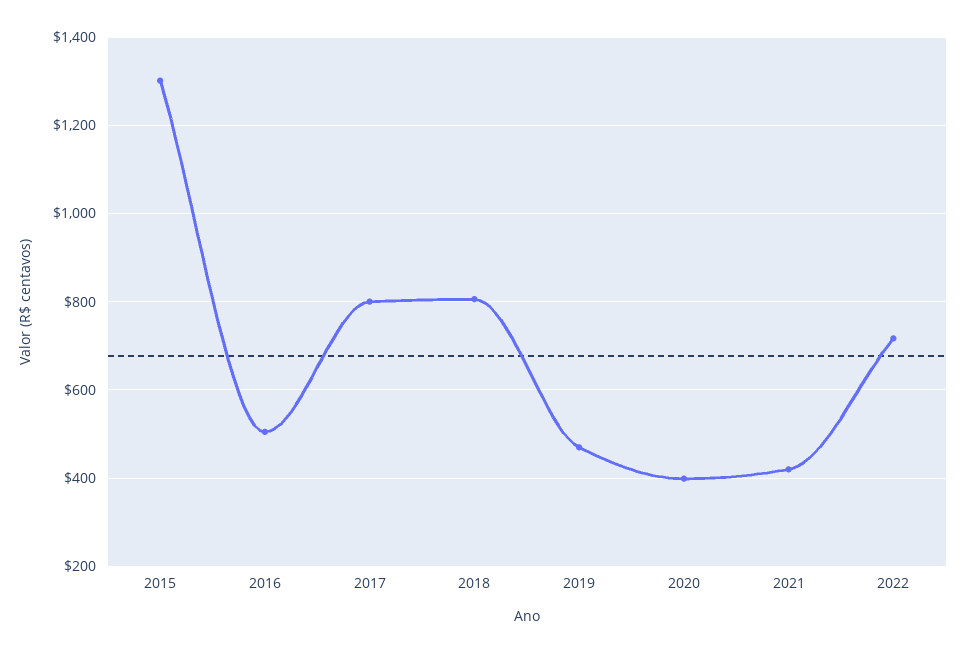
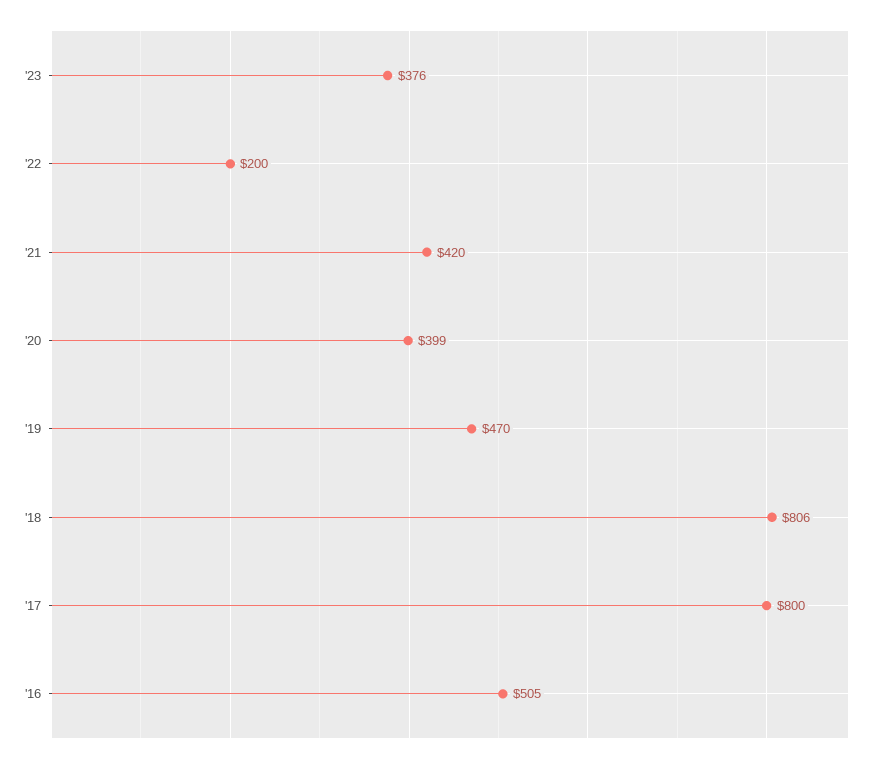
2015: 1300 -> none
2022: 720 -> 200
'23: none -> 376

